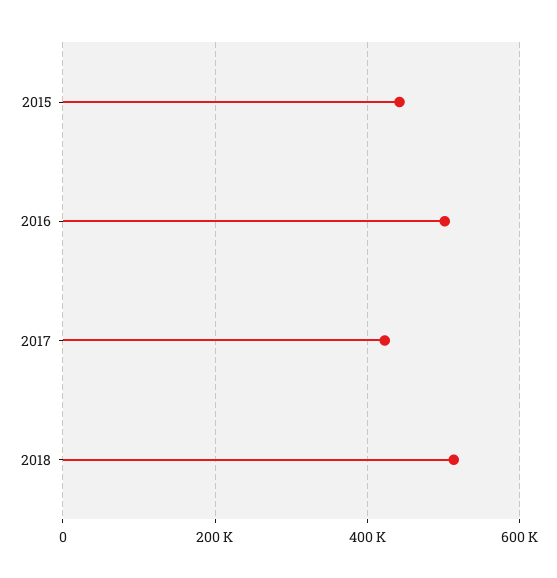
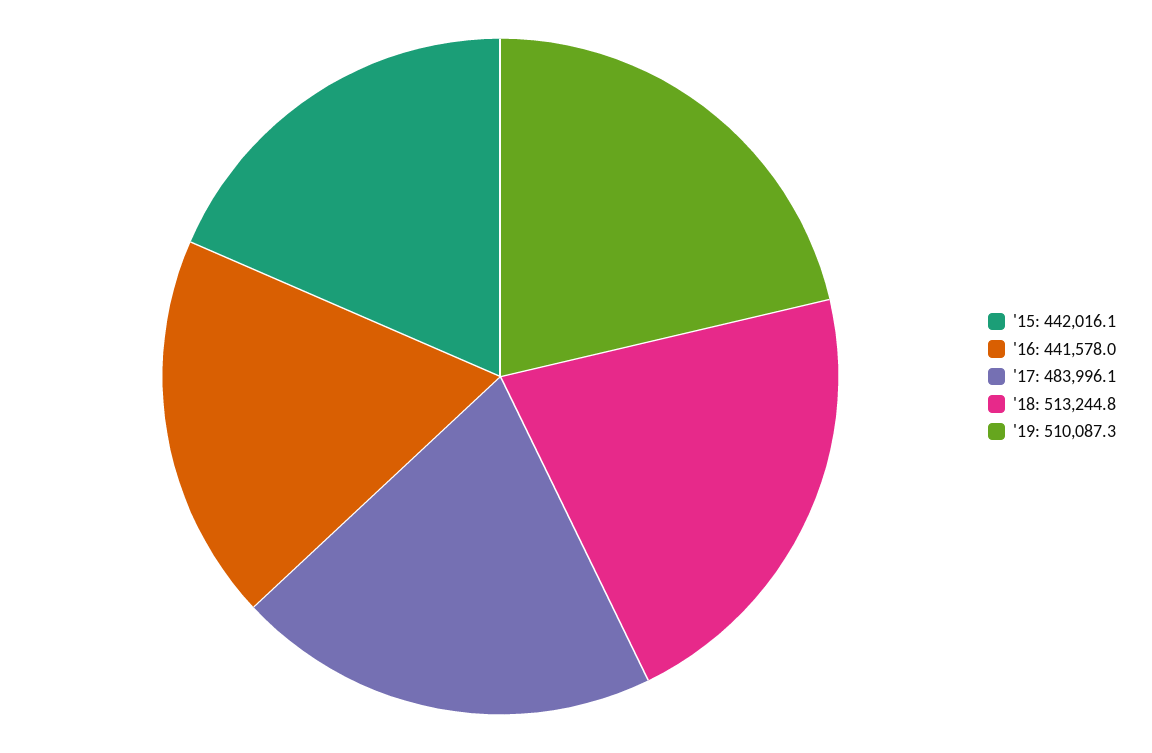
2016: 500000 -> 441578
2017: 420000 -> 483996.1
'19: none -> 510087.3

